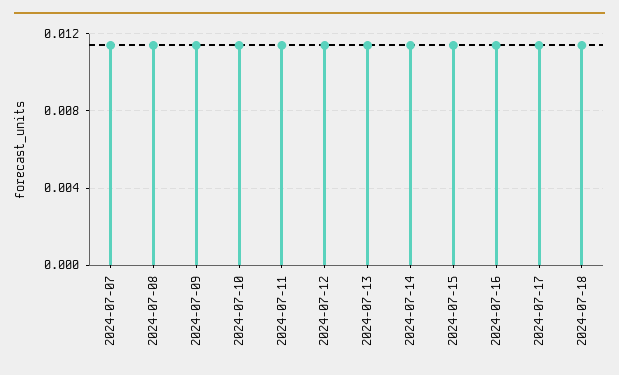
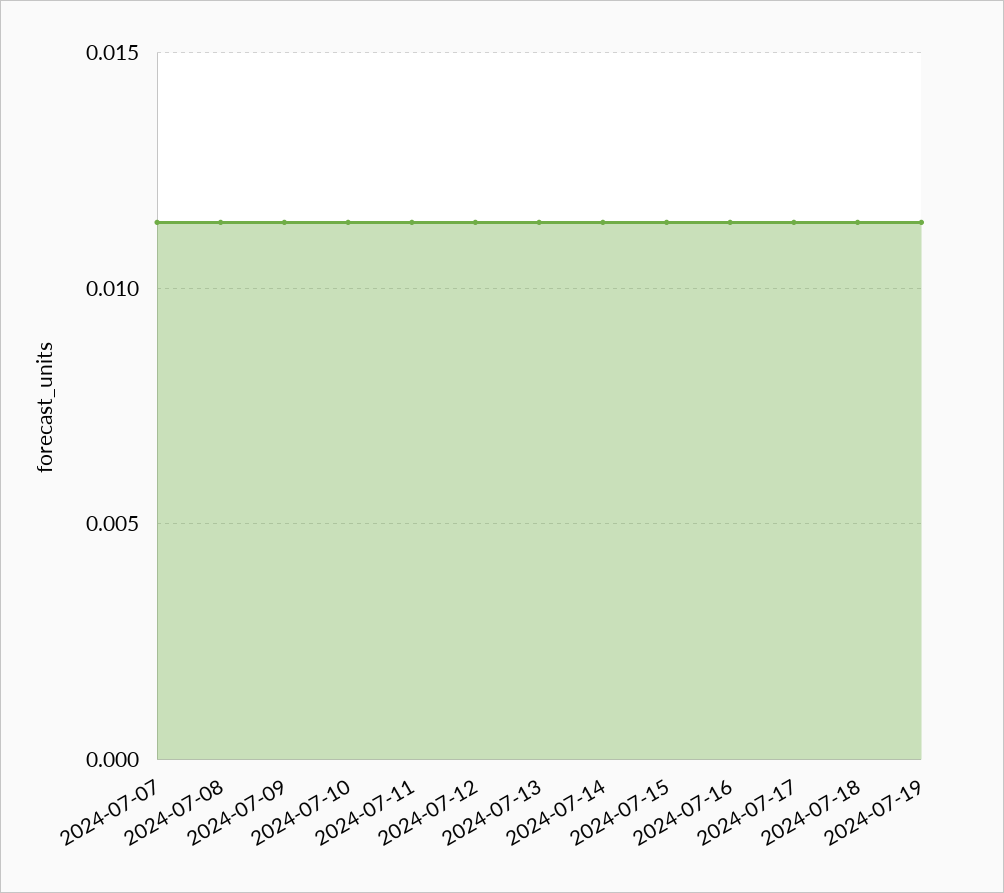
2024-07-19: none -> 0.0115

